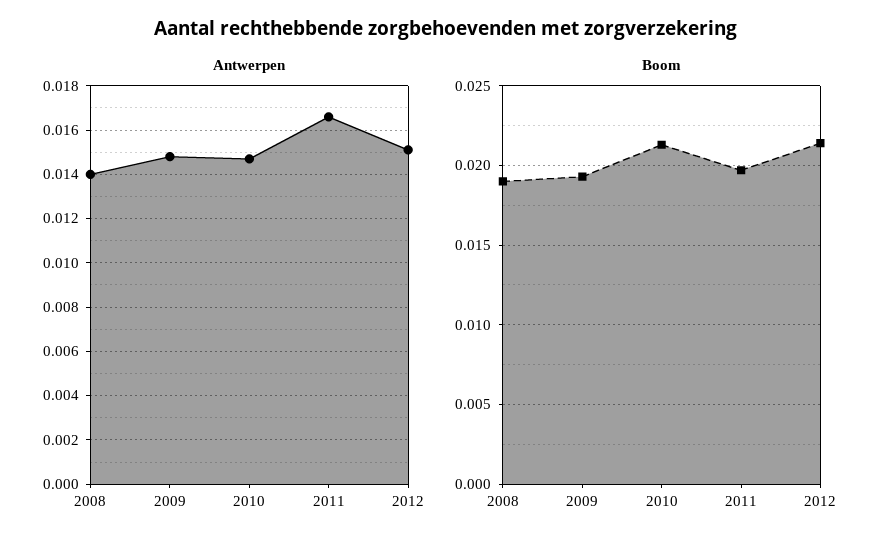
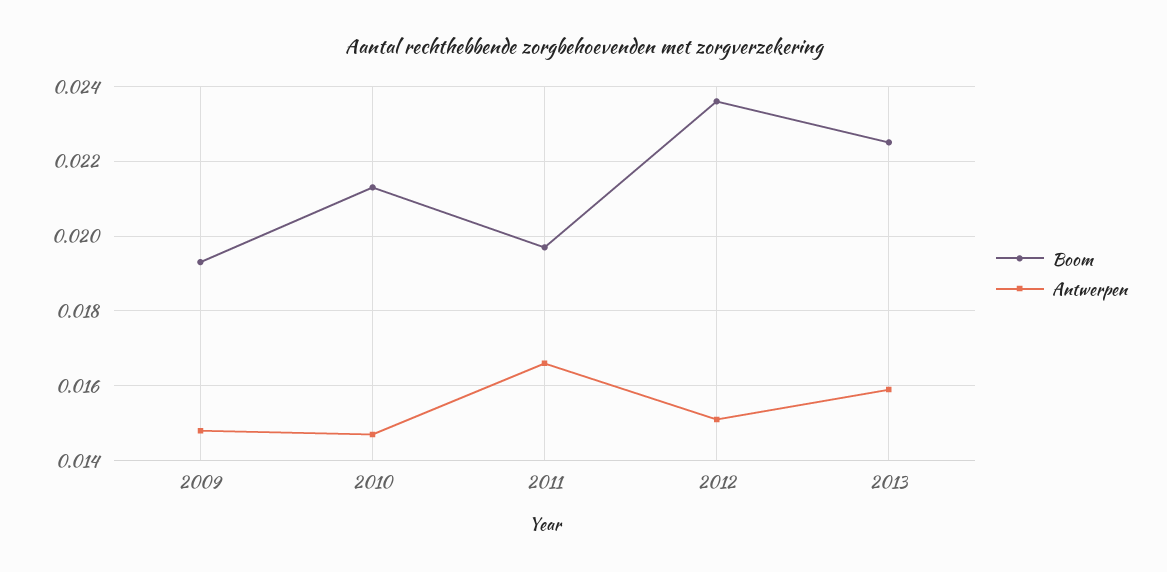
Antwerpen, 2008: 0.014 -> none
Boom, 2008: 0.019 -> none
Boom, 2012: 0.0215 -> 0.0235
Boom, 2013: none -> 0.0225
Antwerpen, 2013: none -> 0.016

